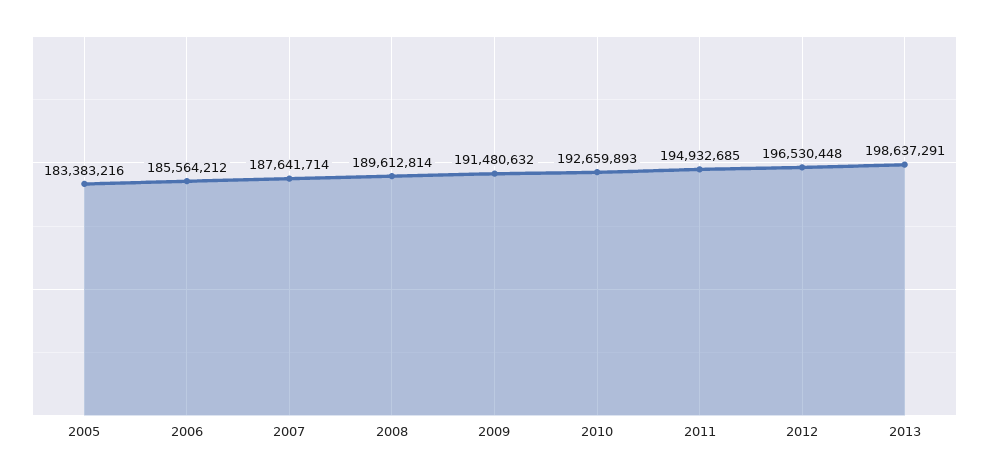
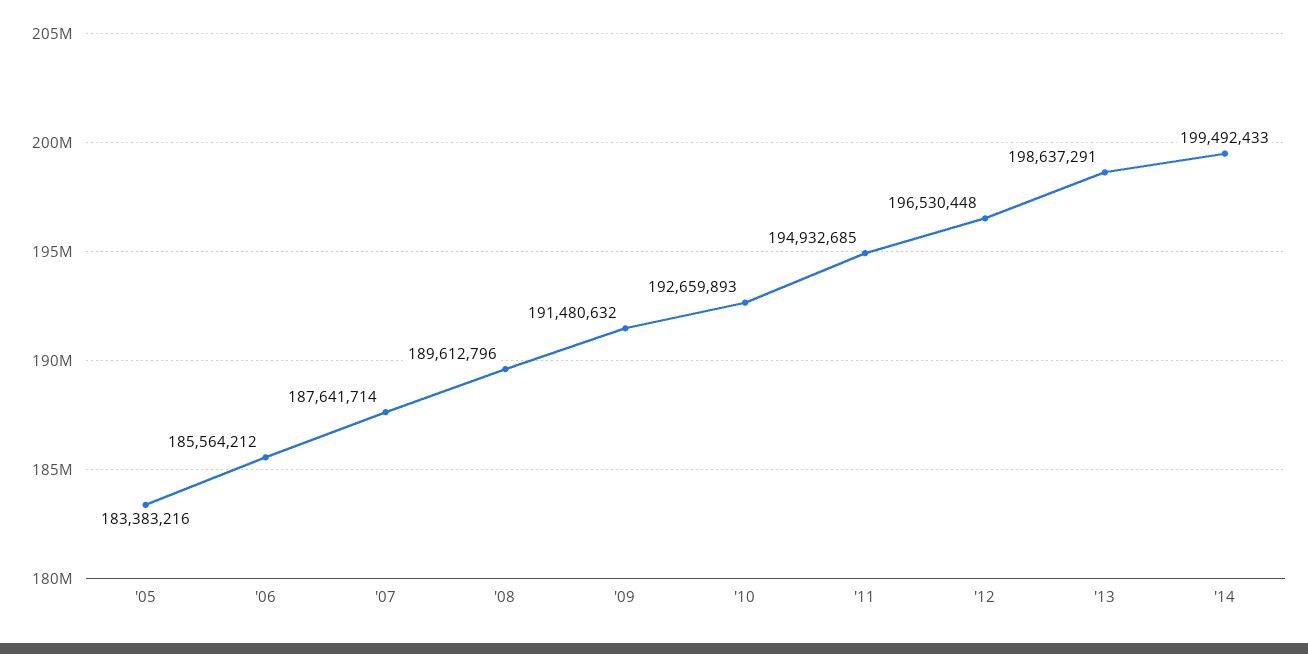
2008: 189612814 -> 189612796
'14: none -> 199492433

